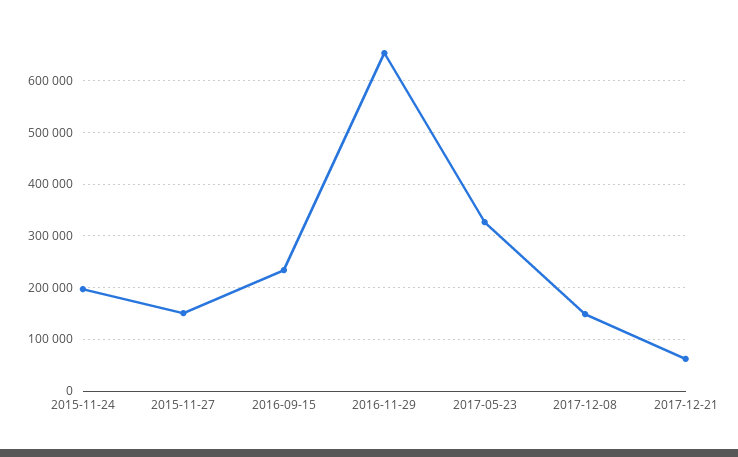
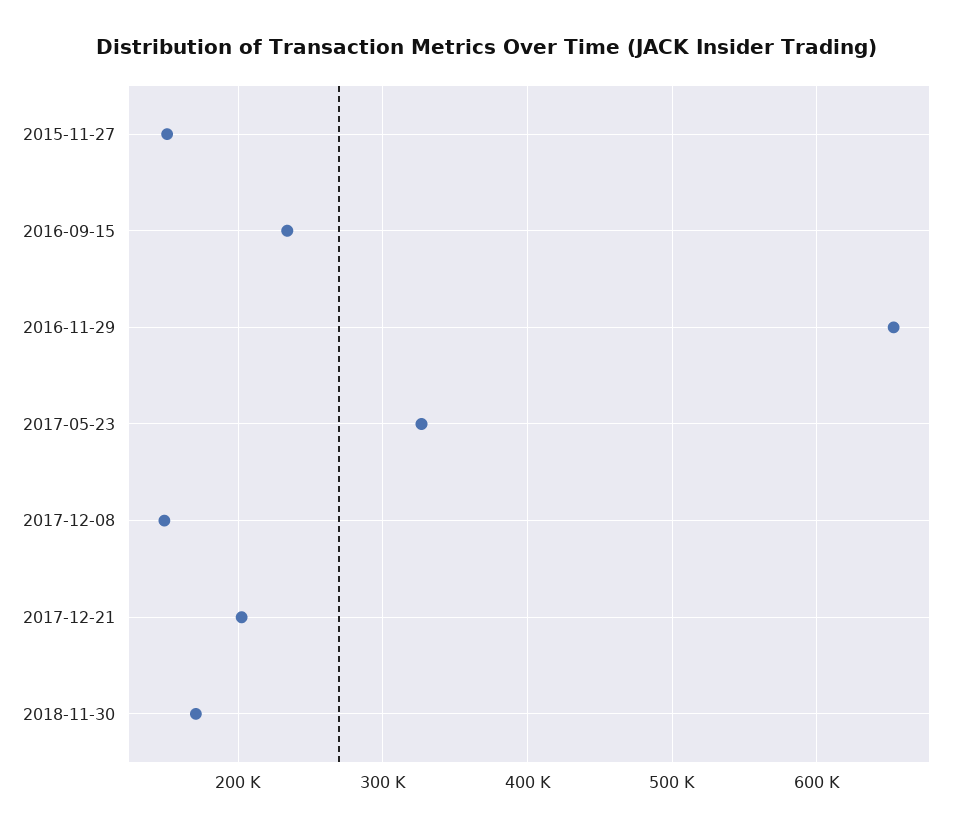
2015-11-24: 200000 -> none
2017-12-21: 60000 -> 200000
2018-11-30: none -> 170000

